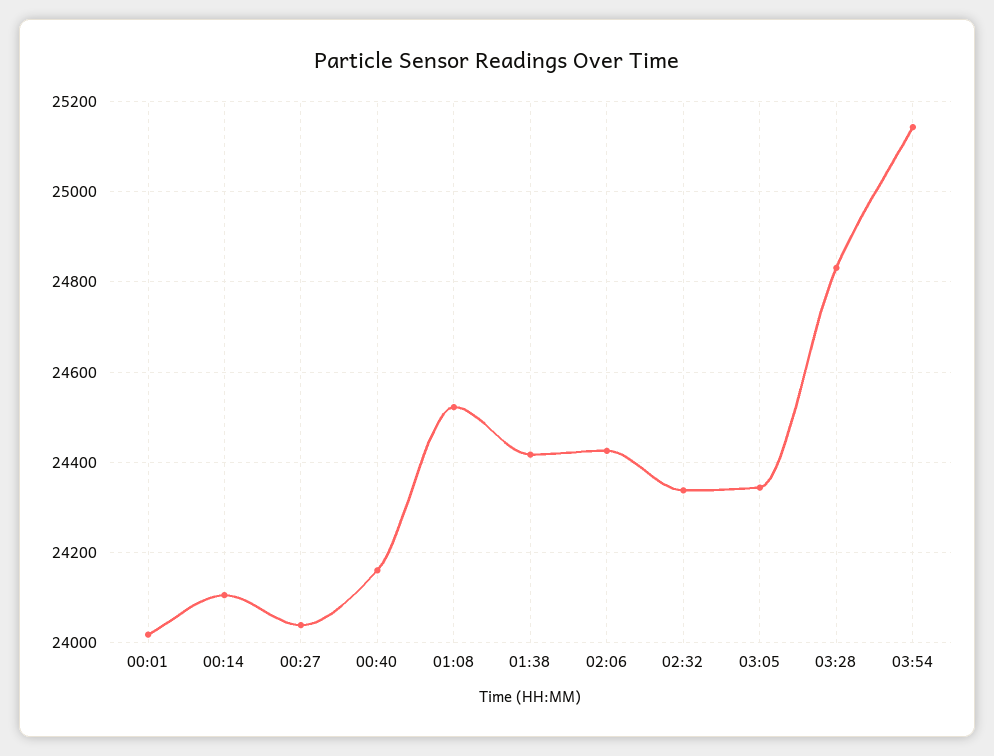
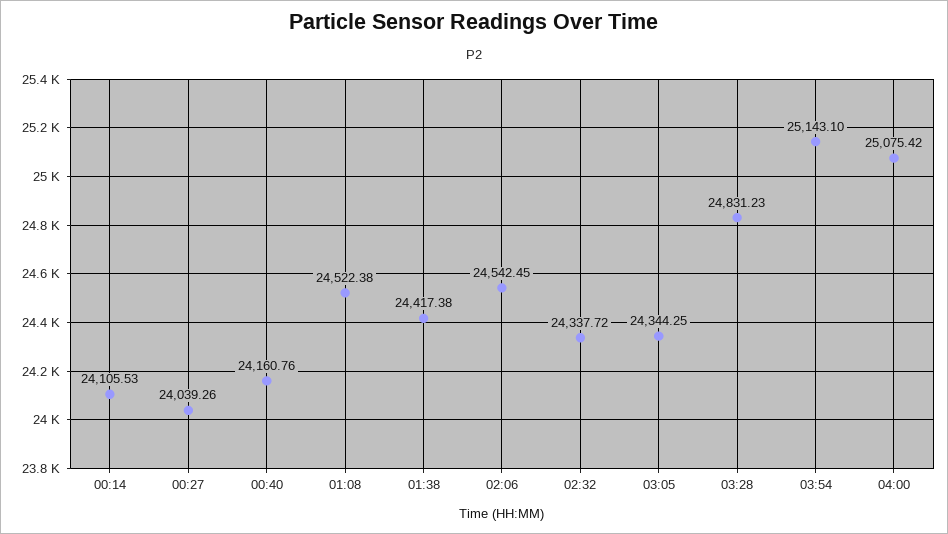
00:01: 24020 -> none
02:06: 24420 -> 24542.45
04:00: none -> 25075.42

